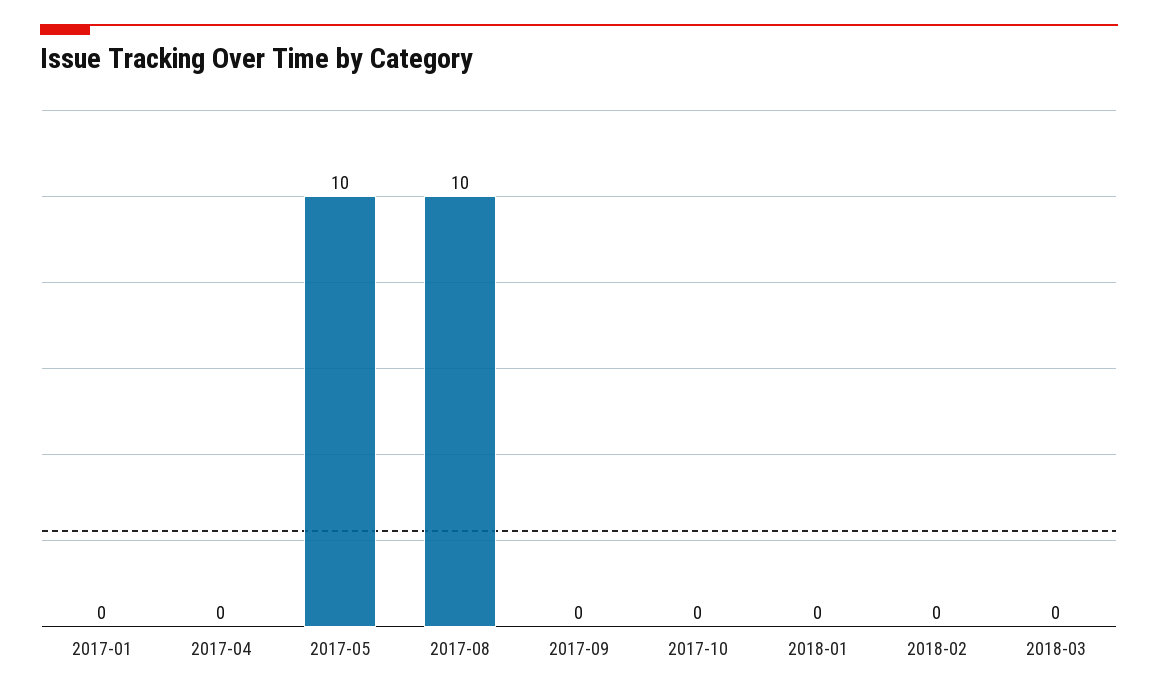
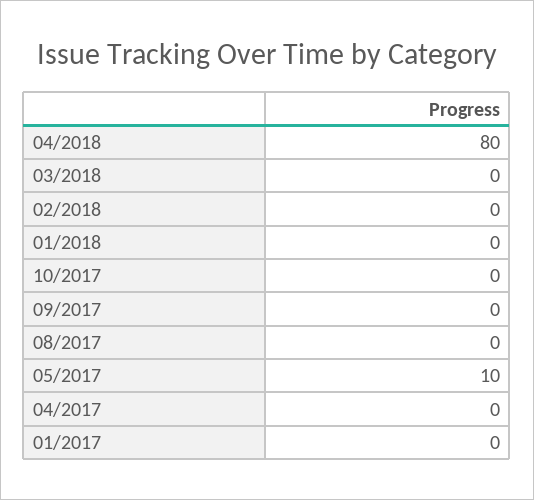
2017-08: 10 -> 0
04/2018: none -> 80

